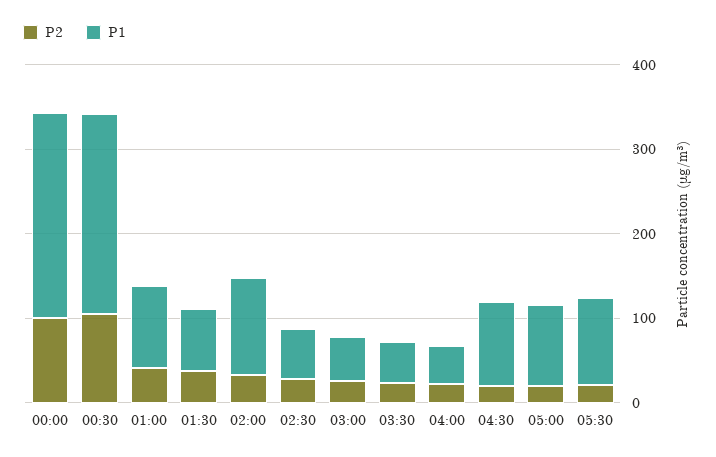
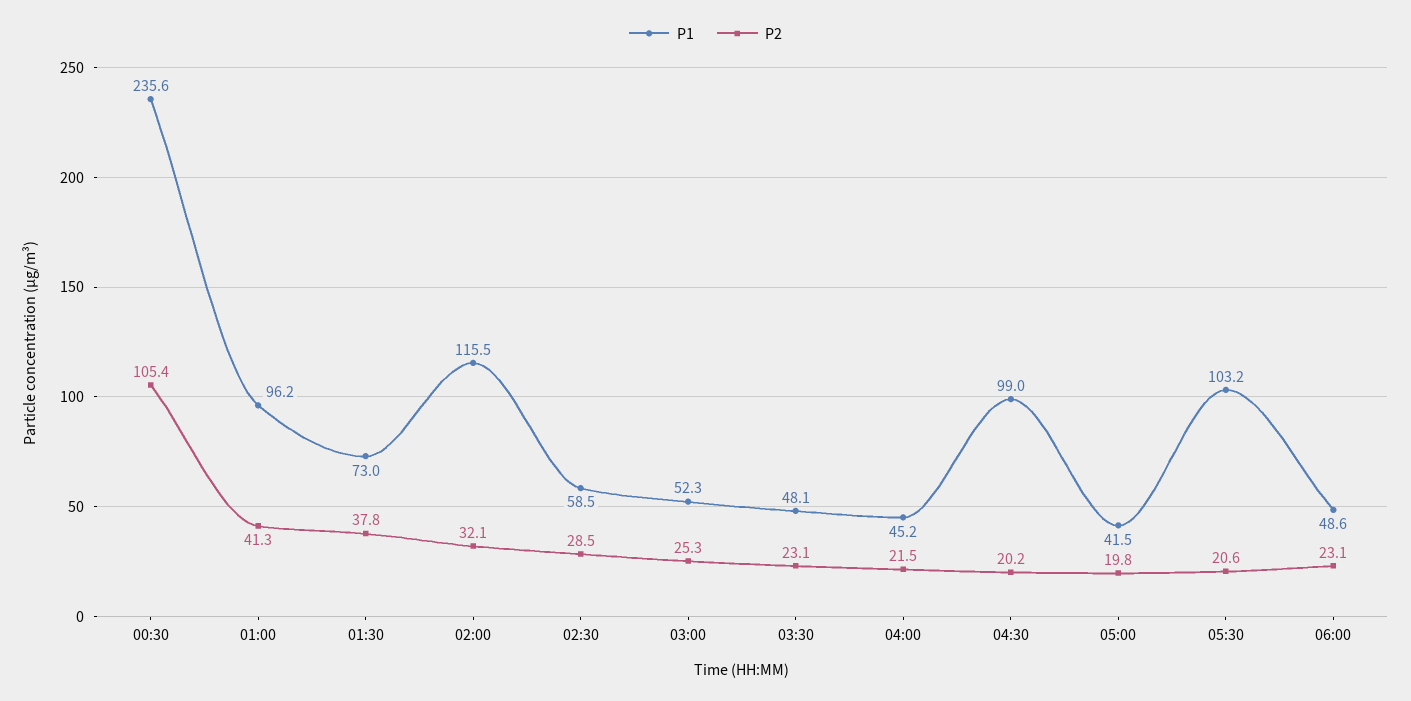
P2, 00:00: 100 -> none
P1, 00:00: 240 -> none
P1, 05:00: 100 -> 41.5
P1, 06:00: none -> 48.6
P2, 06:00: none -> 23.1

